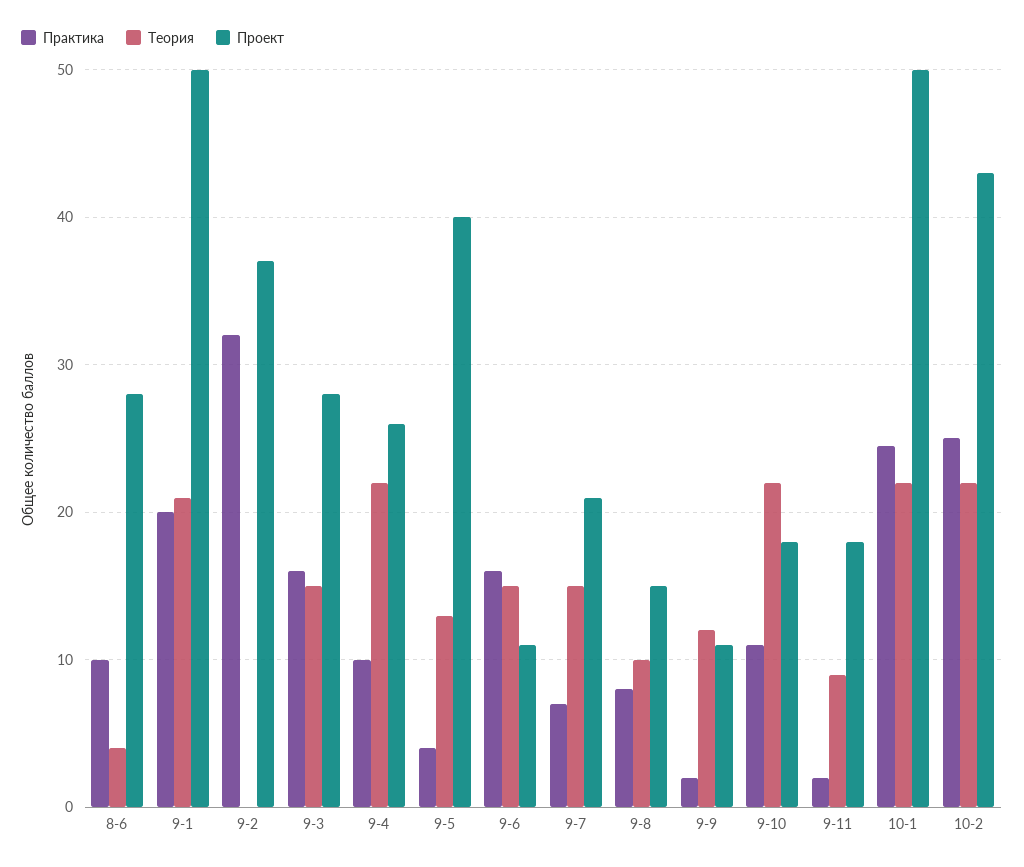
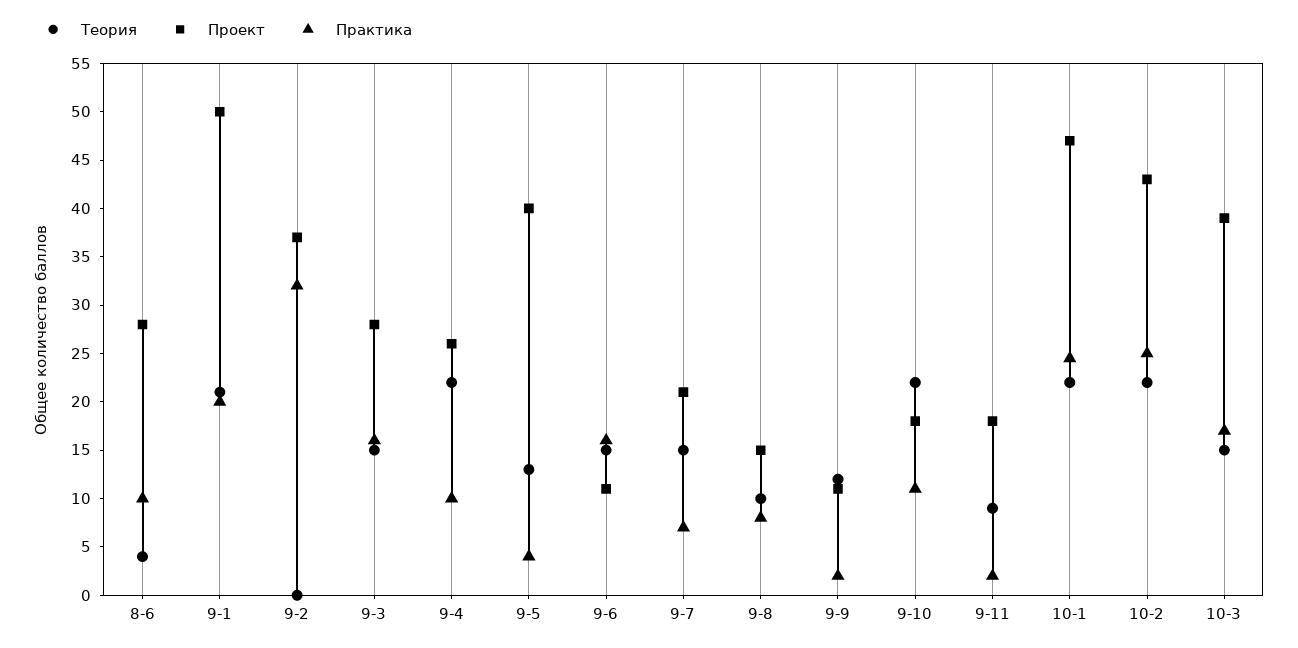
Проект, 10-1: 50 -> 47
Теория, 10-3: none -> 15
Проект, 10-3: none -> 39
Практика, 10-3: none -> 17

